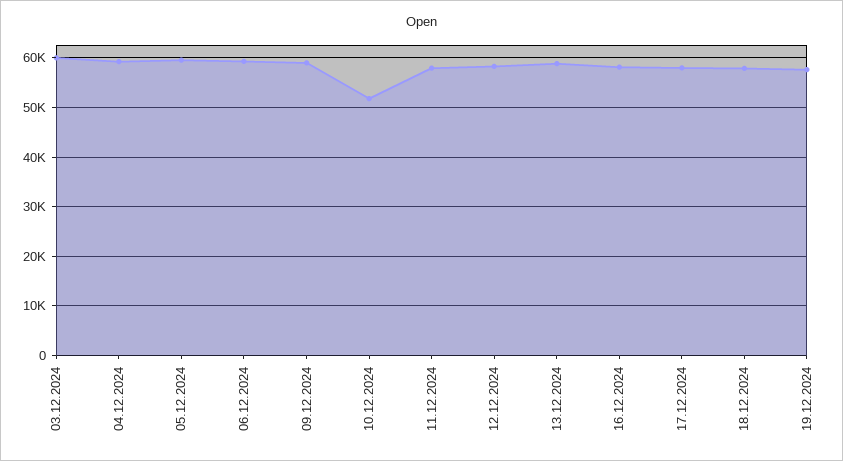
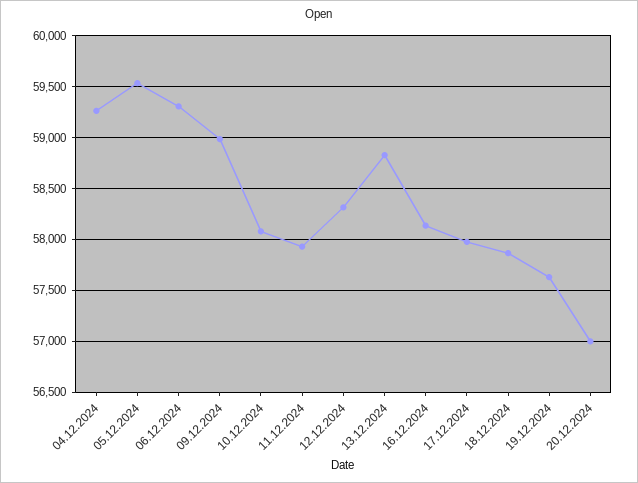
03.12.2024: 60000 -> none
10.12.2024: 52000 -> 58100
20.12.2024: none -> 57000

